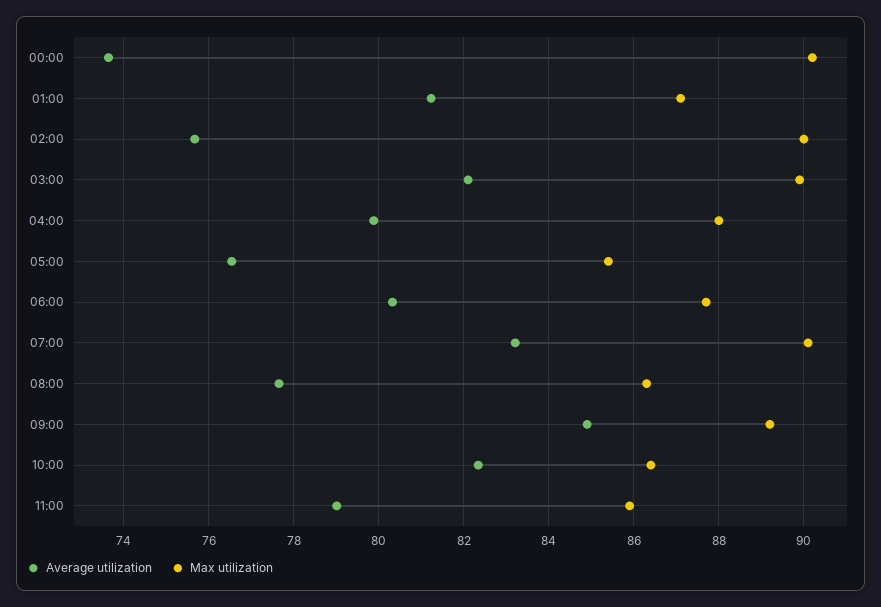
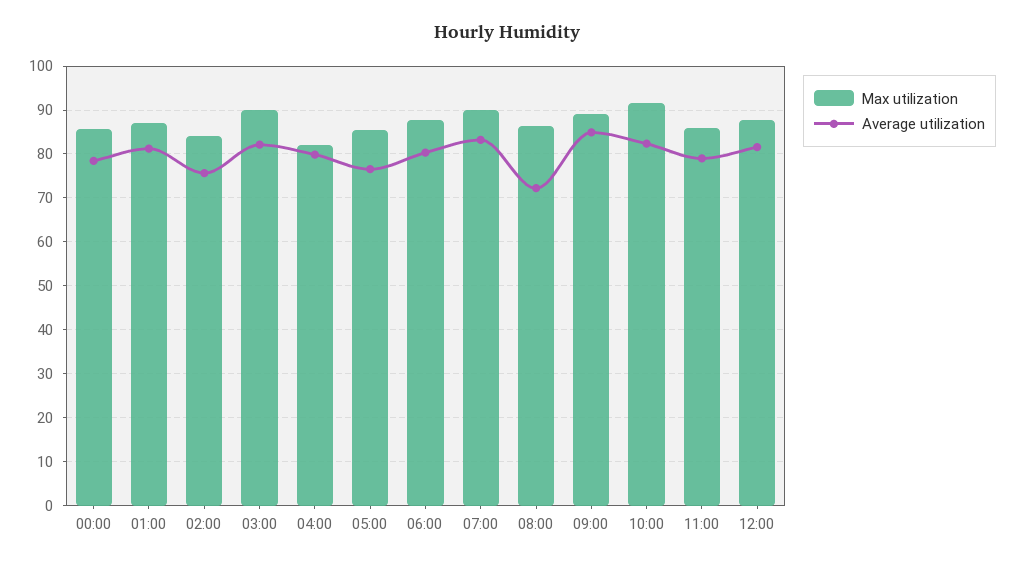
Average utilization, 00:00: 73.6 -> 78
Max utilization, 00:00: 90.2 -> 86
Max utilization, 02:00: 90 -> 84
Max utilization, 04:00: 88 -> 82
Average utilization, 08:00: 77.6 -> 72
Max utilization, 10:00: 86.4 -> 92
Max utilization, 12:00: none -> 88
Average utilization, 12:00: none -> 82

